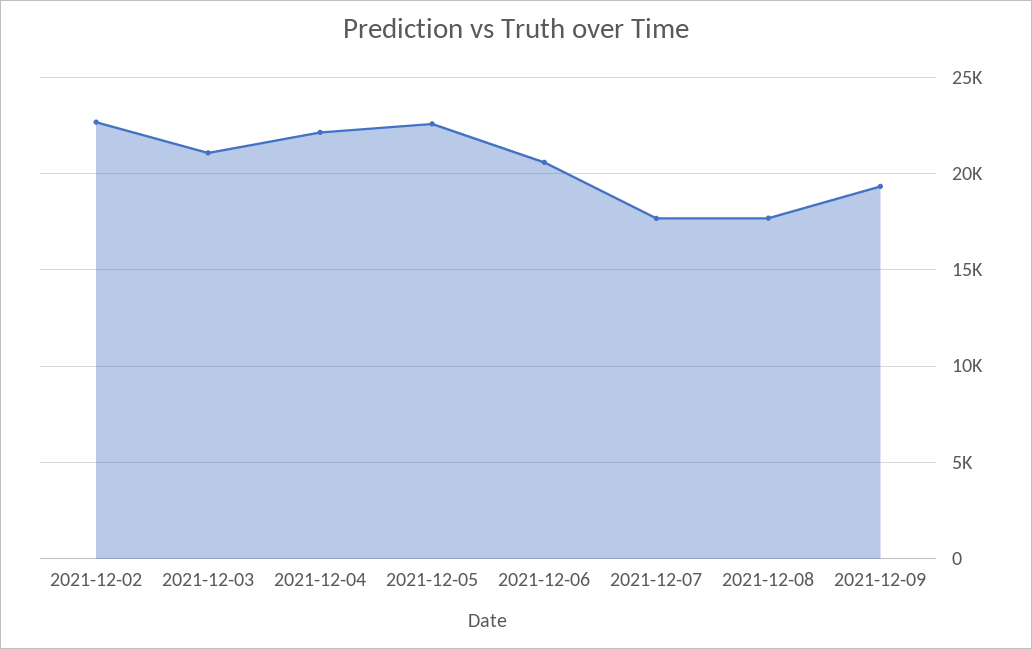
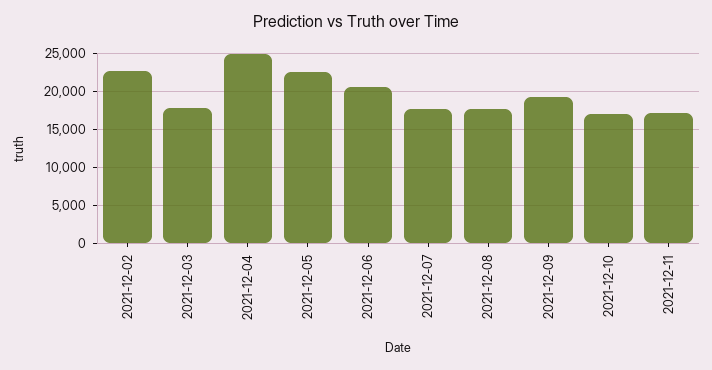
2021-12-03: 21000 -> 18000
2021-12-04: 22000 -> 25000
2021-12-10: none -> 17000
2021-12-11: none -> 17000

